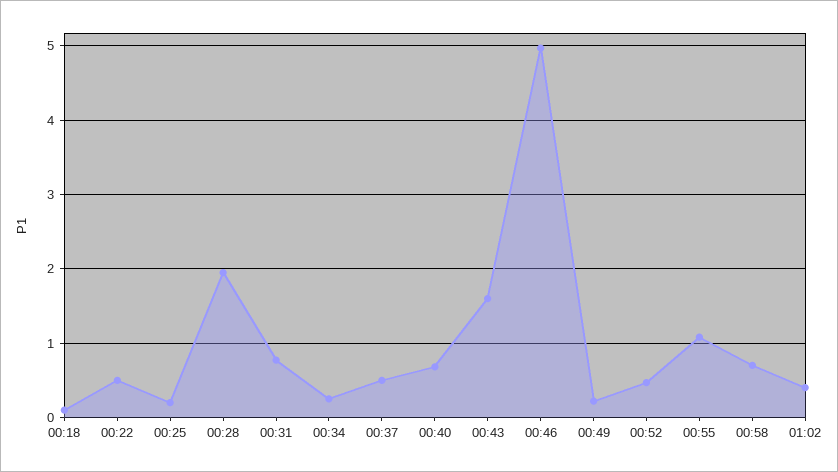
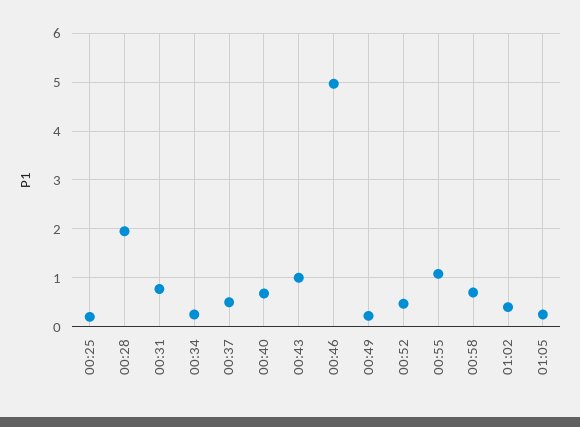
00:18: 0.1 -> none
00:22: 0.5 -> none
00:43: 1.6 -> 1
01:05: none -> 0.2

